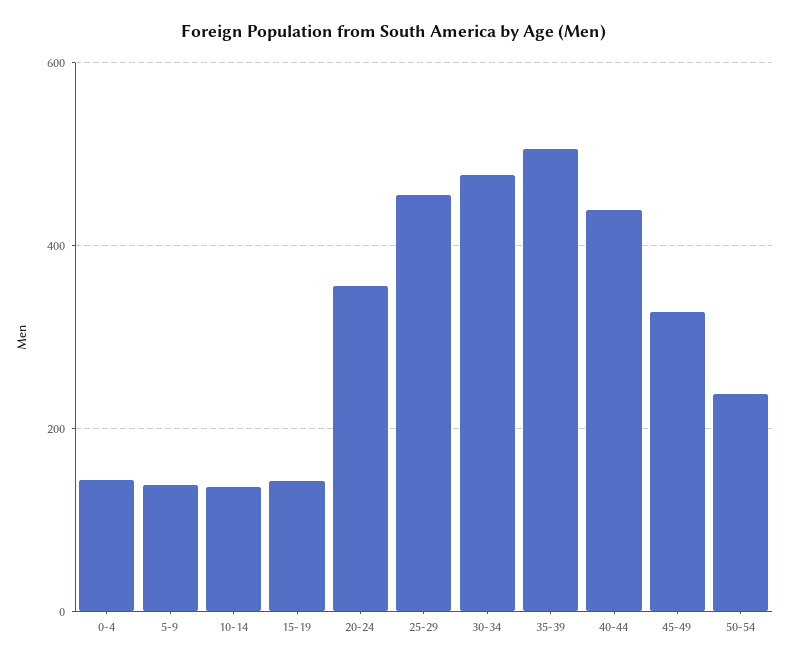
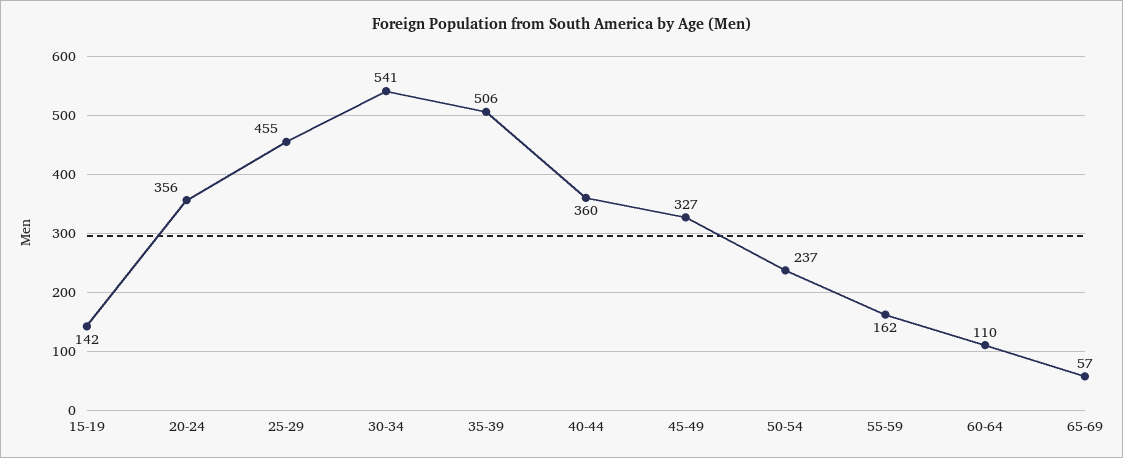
0-4: 140 -> none
5-9: 140 -> none
10-14: 140 -> none
30-34: 480 -> 541
40-44: 440 -> 360
55-59: none -> 162
60-64: none -> 110
65-69: none -> 57

